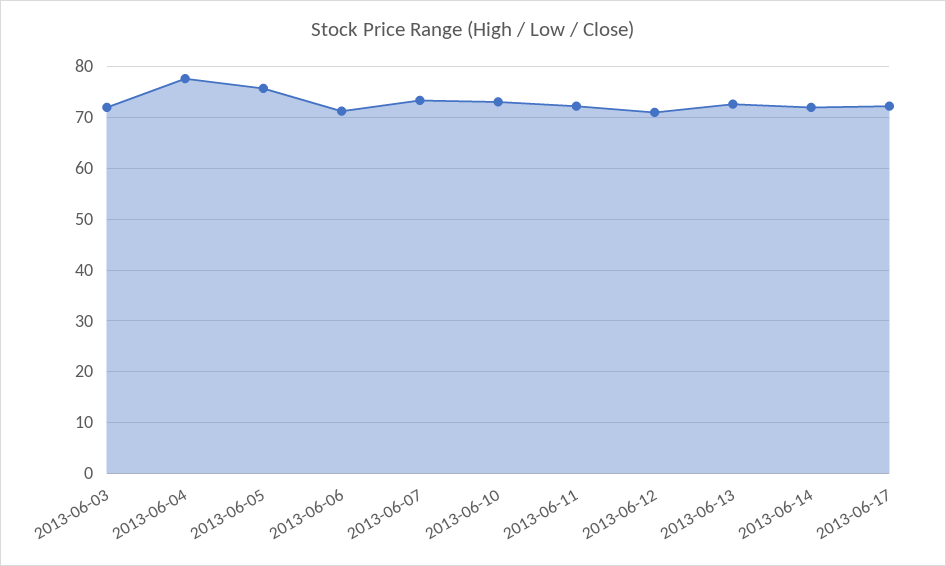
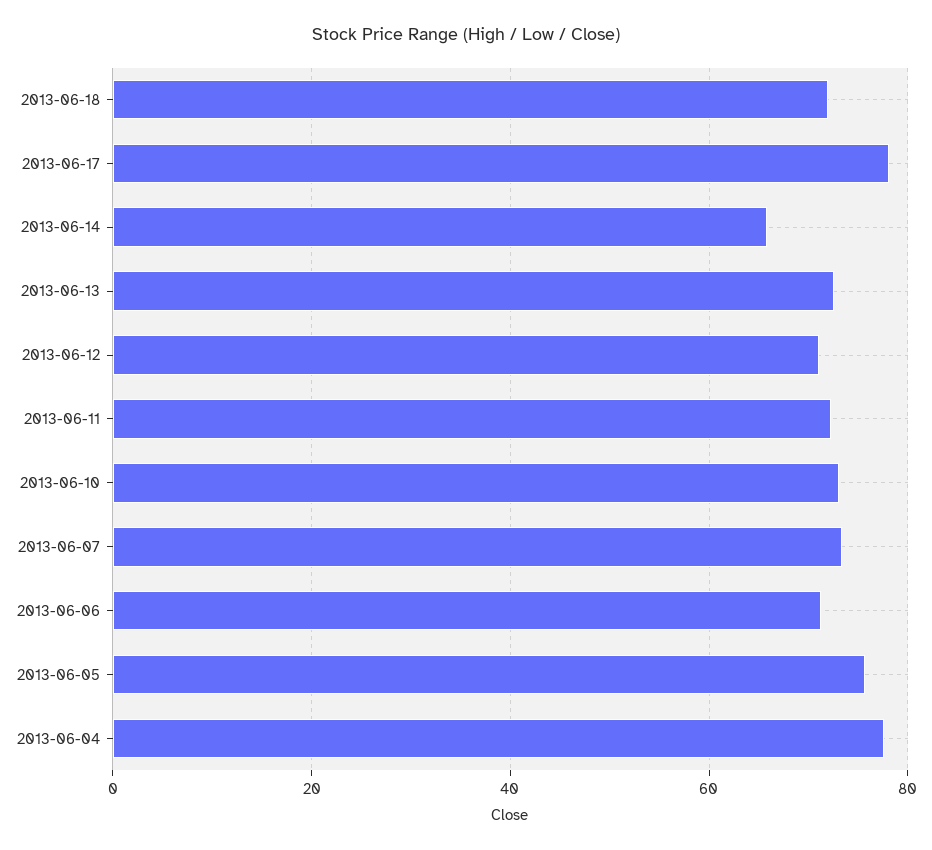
2013-06-03: 72 -> none
2013-06-14: 72 -> 66
2013-06-17: 72 -> 78
2013-06-18: none -> 72

